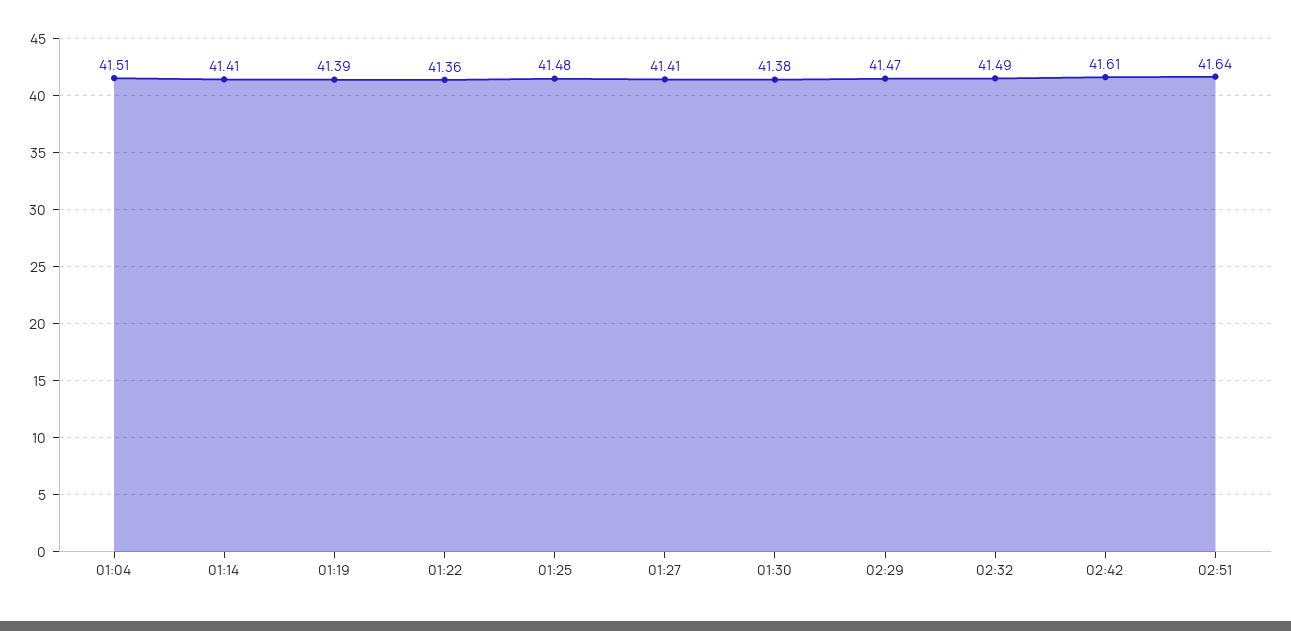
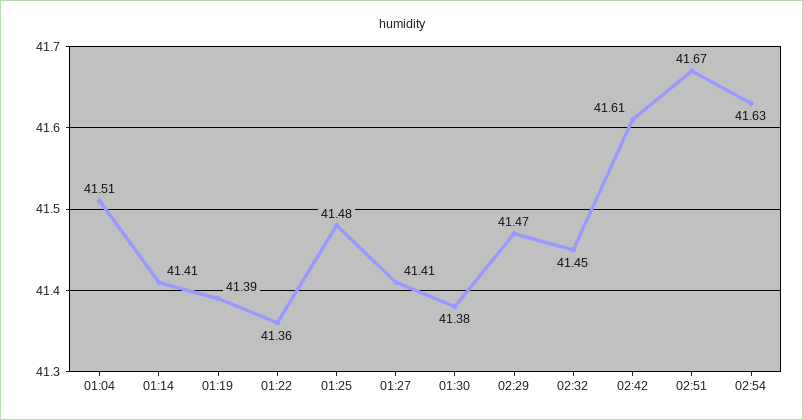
02:32: 41.49 -> 41.45
02:51: 41.64 -> 41.67
02:54: none -> 41.63

